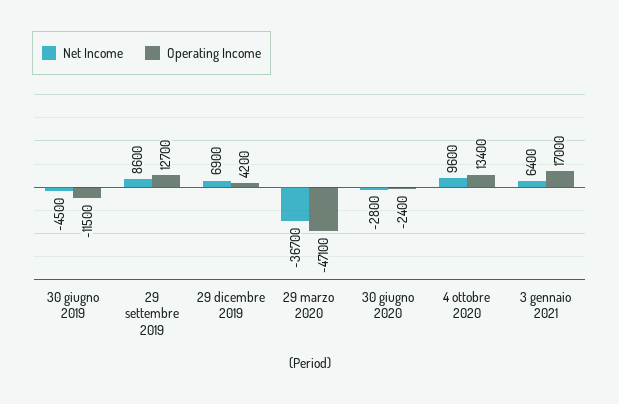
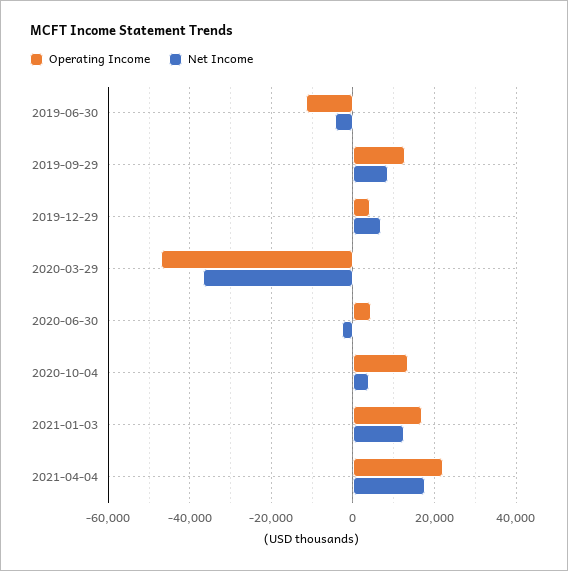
Operating Income, 30 giugno 2020: -2400 -> 4000
Net Income, 4 ottobre 2020: 9600 -> 4000
Net Income, 3 gennaio 2021: 6400 -> 12000
Operating Income, 2021-04-04: none -> 22000
Net Income, 2021-04-04: none -> 18000

